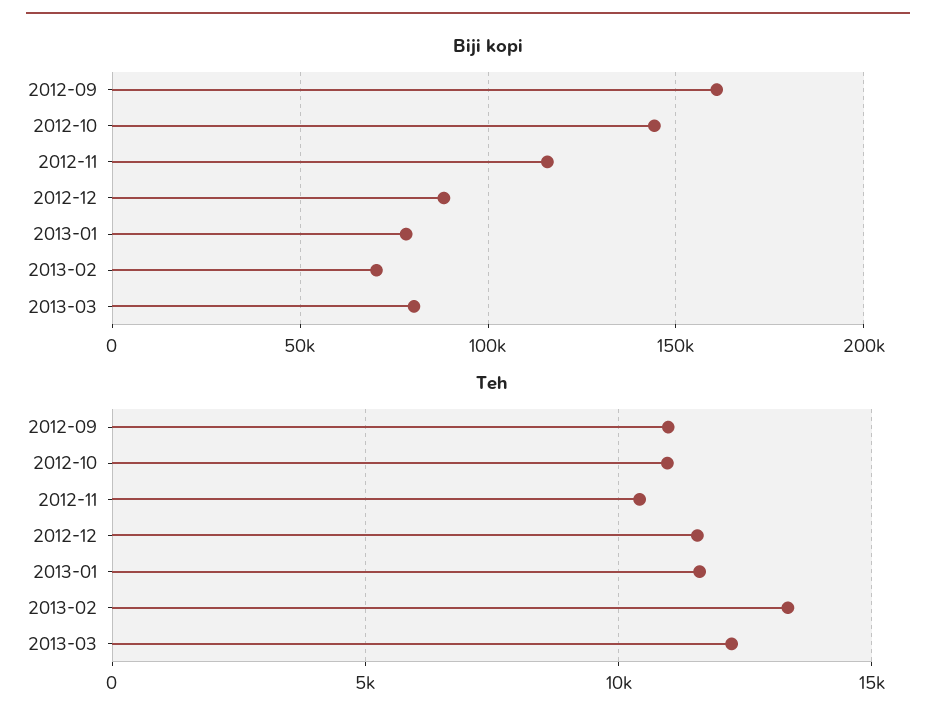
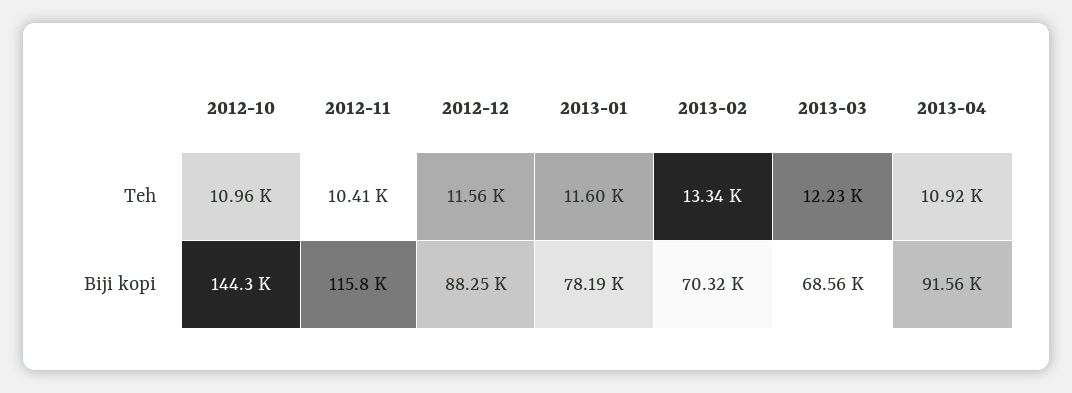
Biji kopi, 2012-09: 160000 -> none
Biji kopi, 2013-03: 80000 -> 68560
Teh, 2012-09: 11000 -> none
Teh, 2013-04: none -> 10920
Biji kopi, 2013-04: none -> 91560

